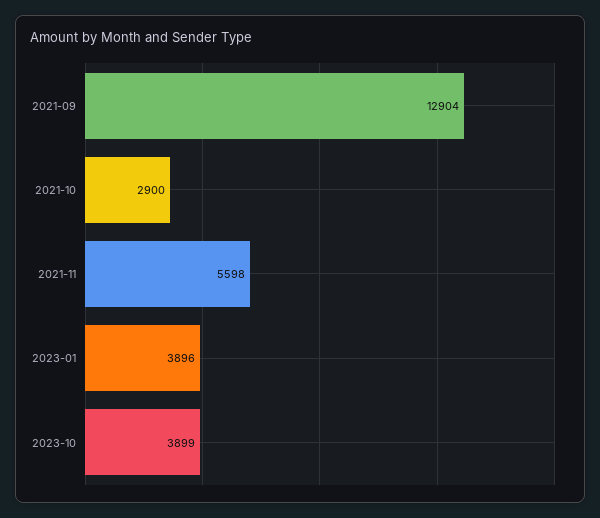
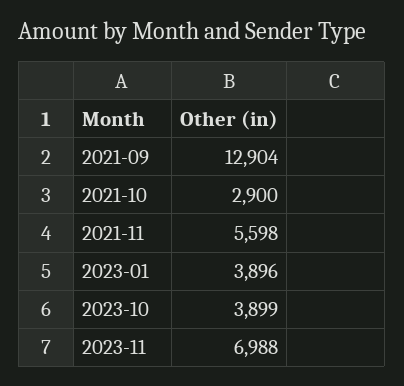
2023-11: none -> 6988

